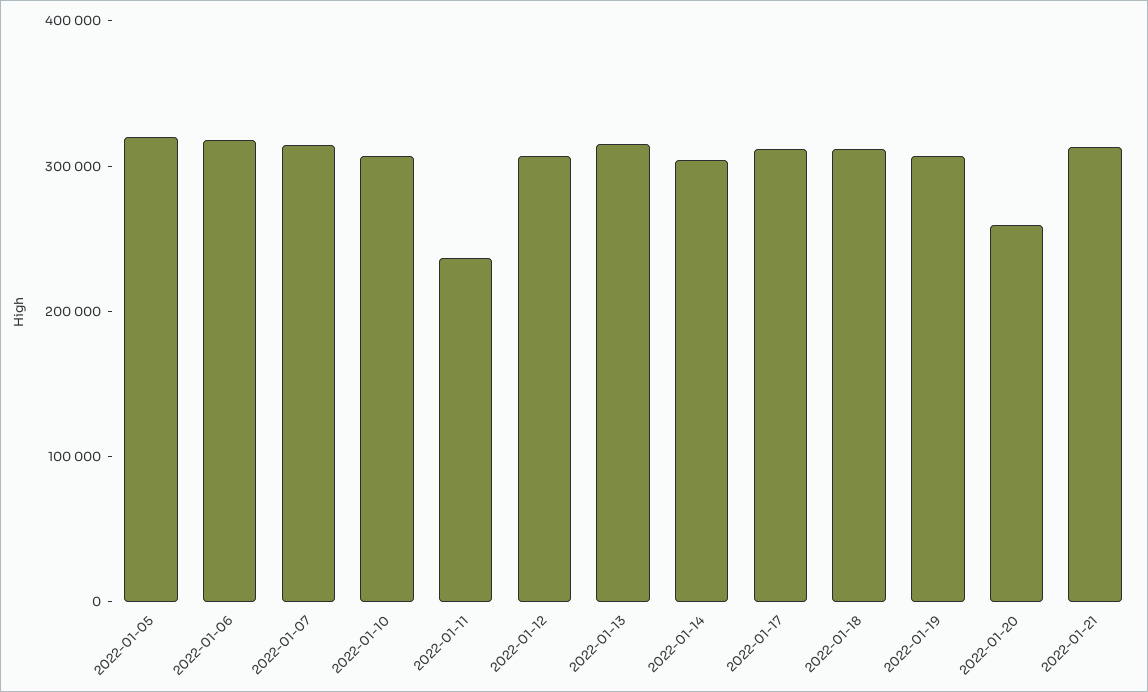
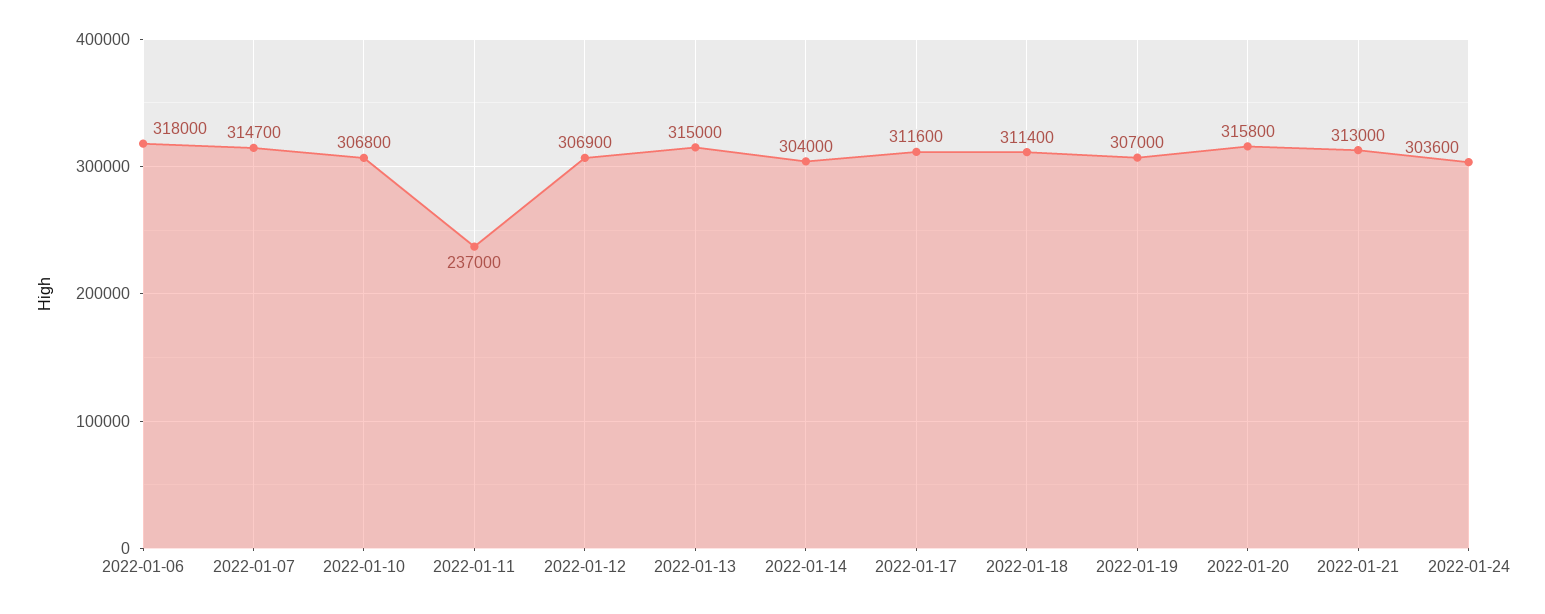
2022-01-05: 320000 -> none
2022-01-20: 260000 -> 315800
2022-01-24: none -> 303600

